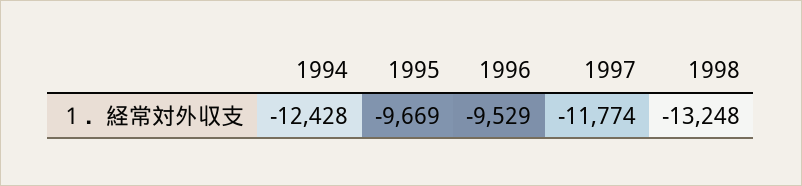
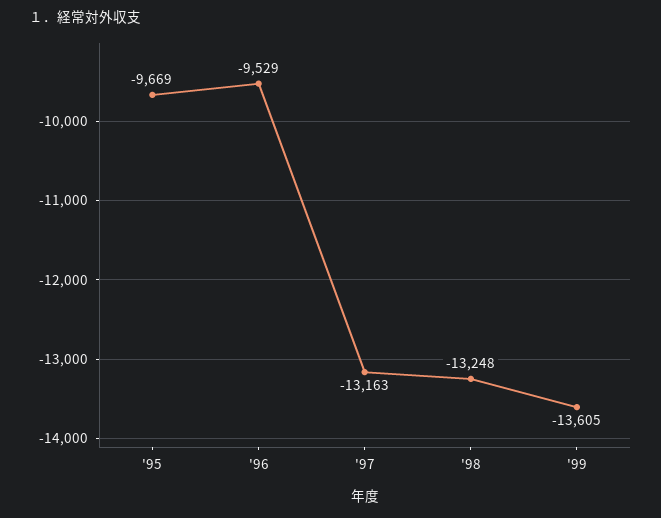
1994: -12428 -> none
1997: -11774 -> -13163
'99: none -> -13605

